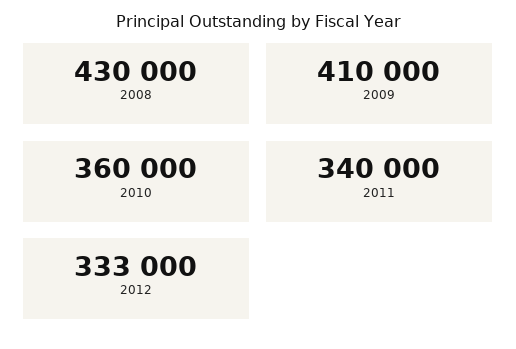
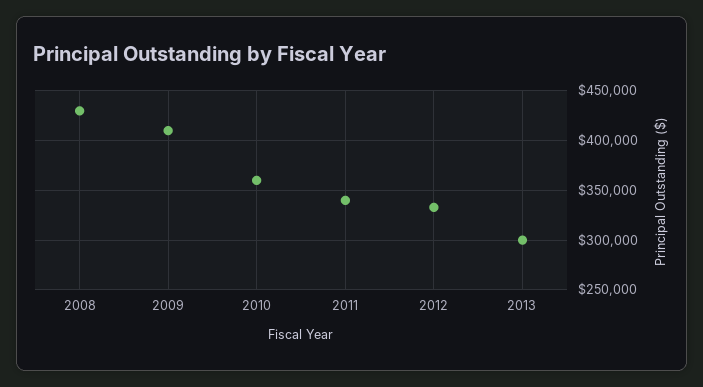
2013: none -> 300000

